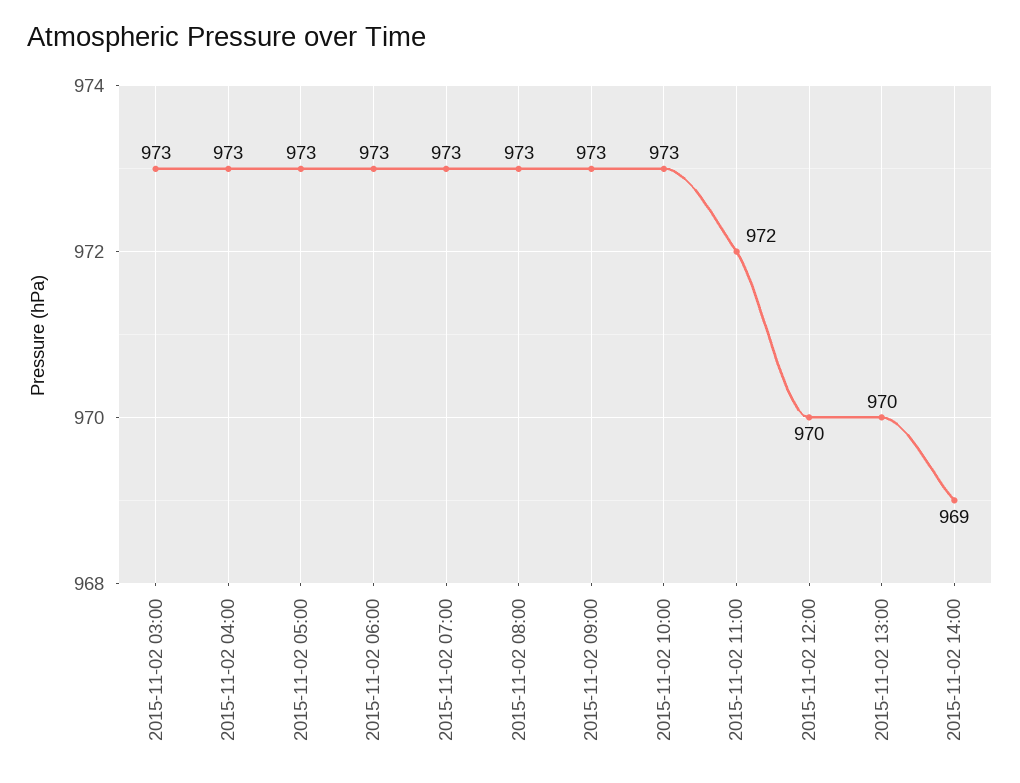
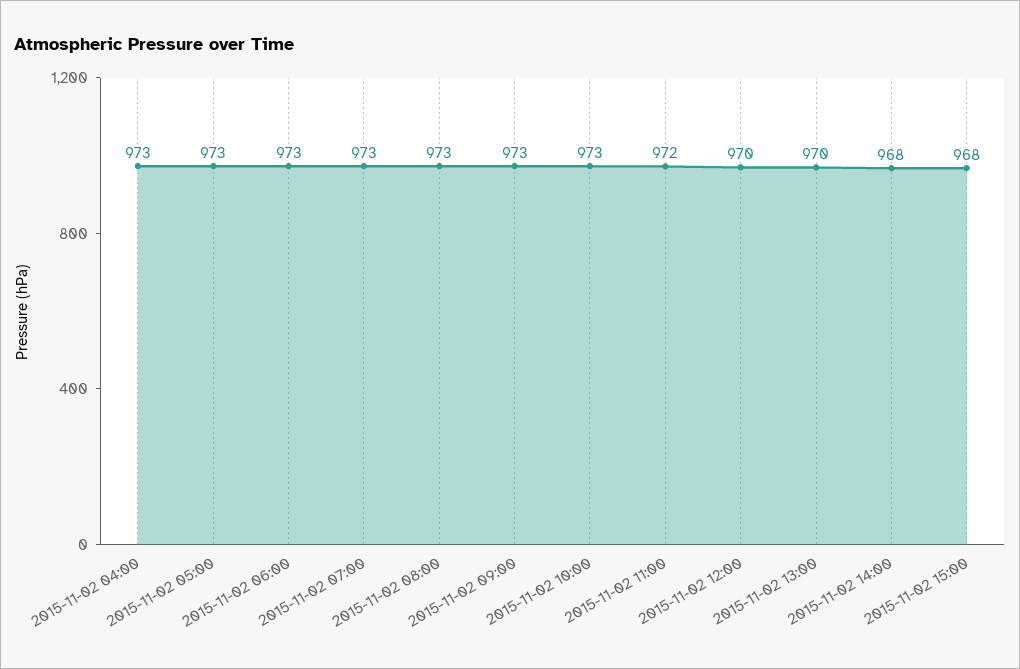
2015-11-02 03:00: 973 -> none
2015-11-02 14:00: 969 -> 968
2015-11-02 15:00: none -> 968

